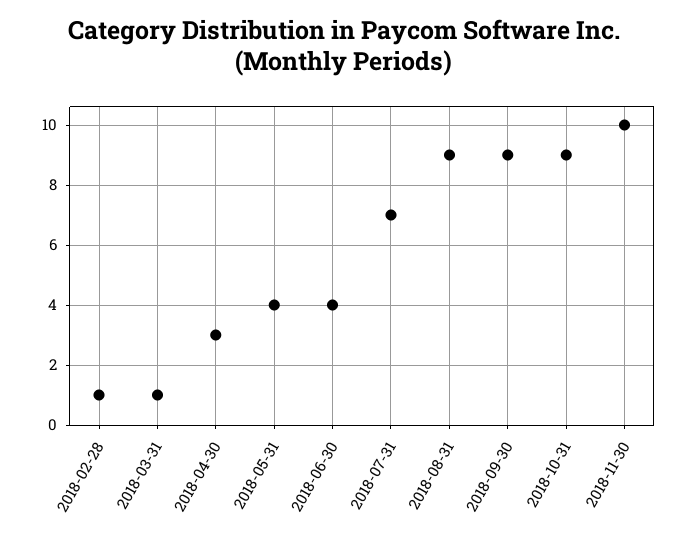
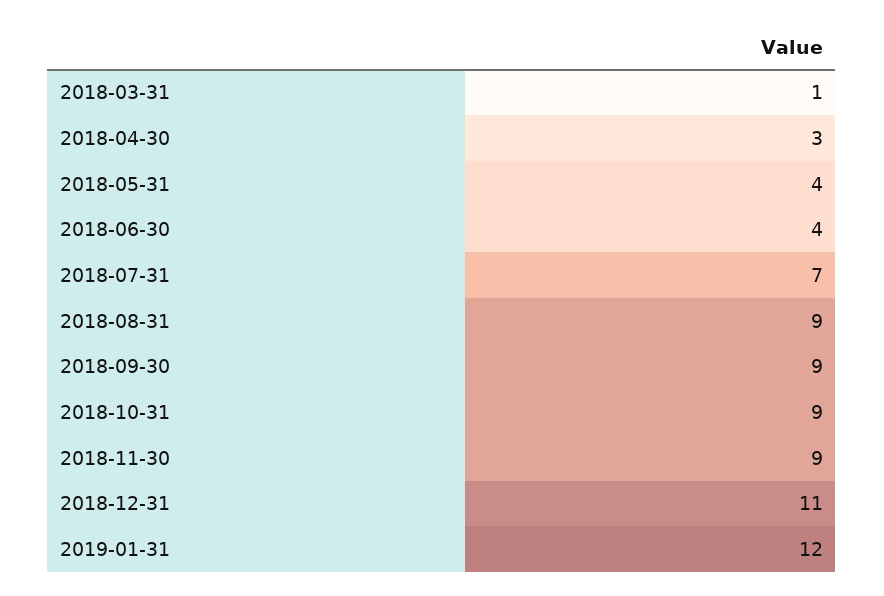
2018-02-28: 1 -> none
2018-11-30: 10 -> 9
2018-12-31: none -> 11
2019-01-31: none -> 12

